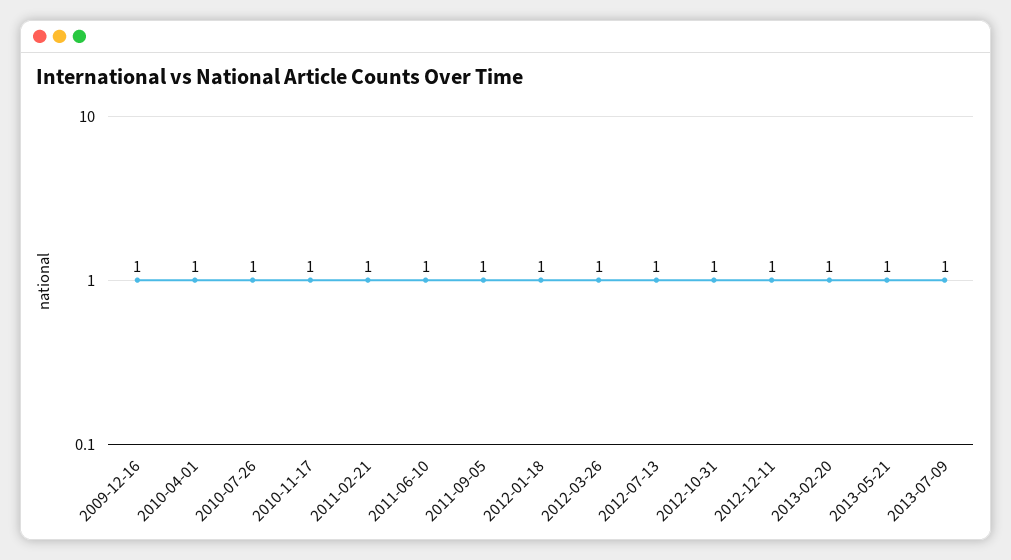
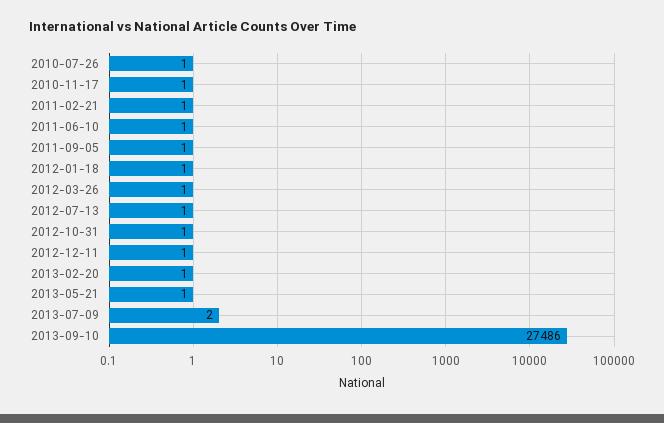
2009-12-16: 1 -> none
2010-04-01: 1 -> none
2013-07-09: 1 -> 2
2013-09-10: none -> 27486

